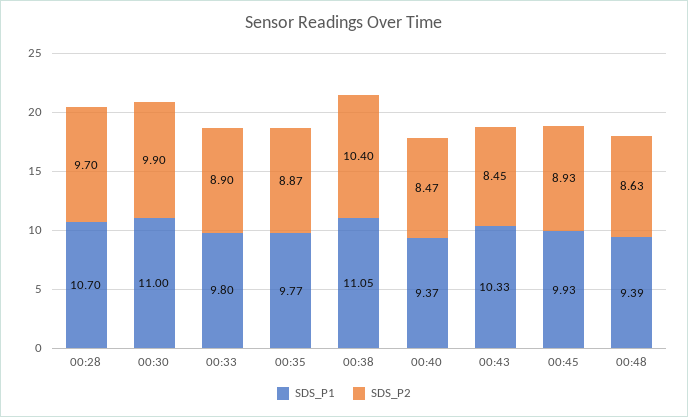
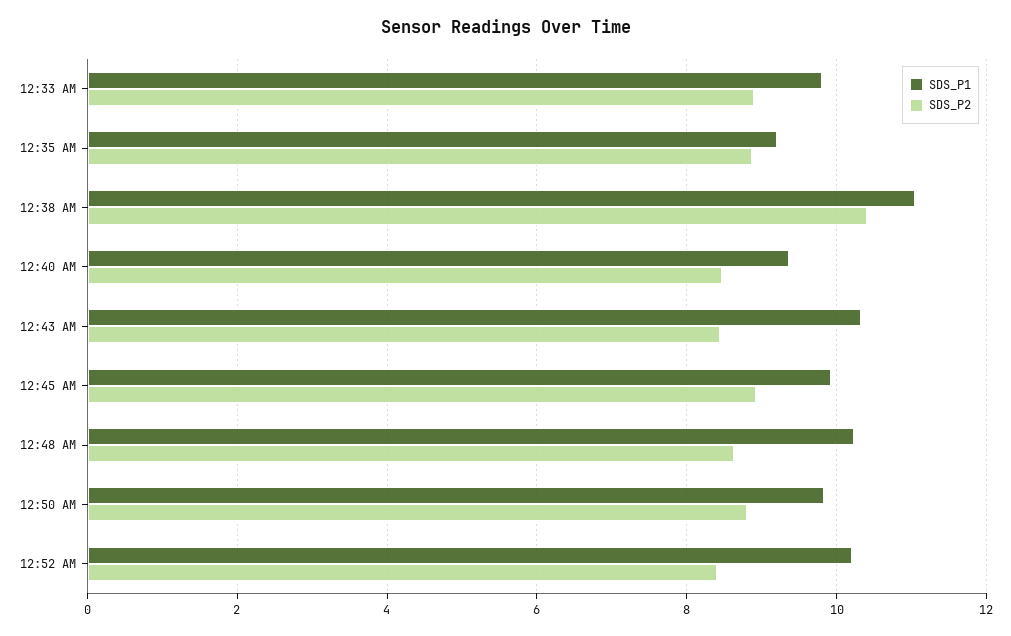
SDS_P1, 00:28: 10.7 -> none
SDS_P2, 00:28: 9.7 -> none
SDS_P1, 00:30: 11 -> none
SDS_P2, 00:30: 9.9 -> none
SDS_P1, 00:35: 9.77 -> 9.2
SDS_P1, 00:48: 9.39 -> 10.2
SDS_P1, 12:50 AM: none -> 9.8
SDS_P2, 12:50 AM: none -> 8.8
SDS_P1, 12:52 AM: none -> 10.2
SDS_P2, 12:52 AM: none -> 8.4

